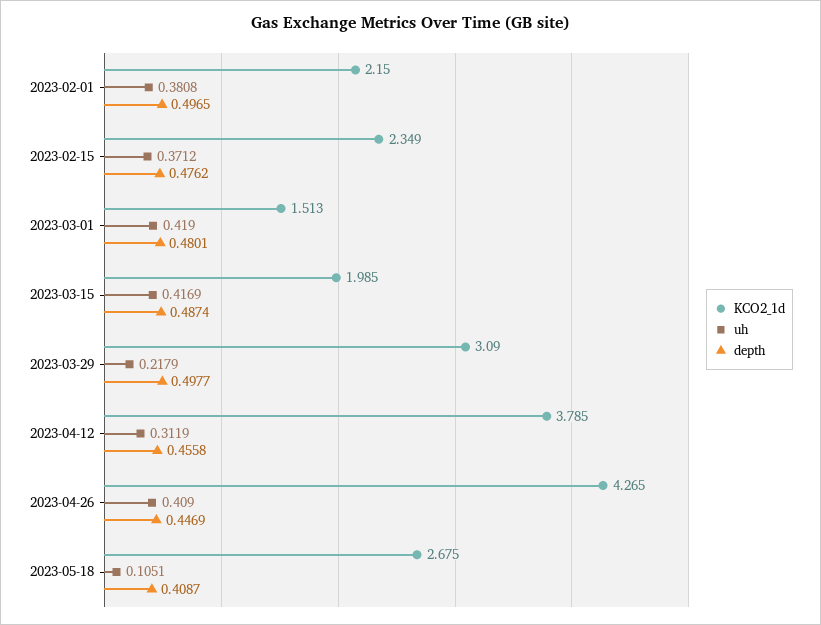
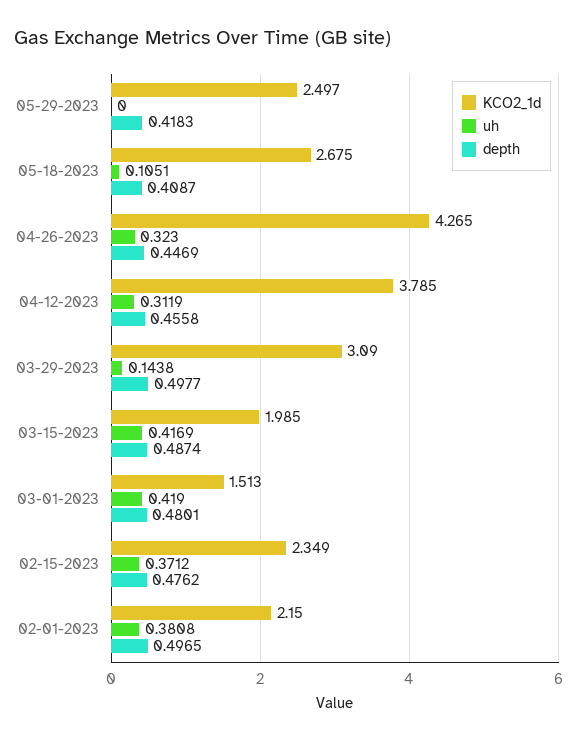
uh, 2023-03-29: 0.2179 -> 0.1438
uh, 2023-04-26: 0.409 -> 0.323
KCO2_1d, 05-29-2023: none -> 2.497
uh, 05-29-2023: none -> 0
depth, 05-29-2023: none -> 0.4183

